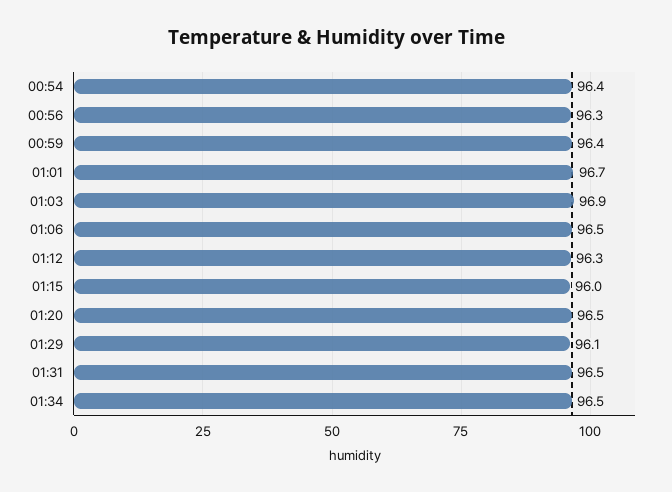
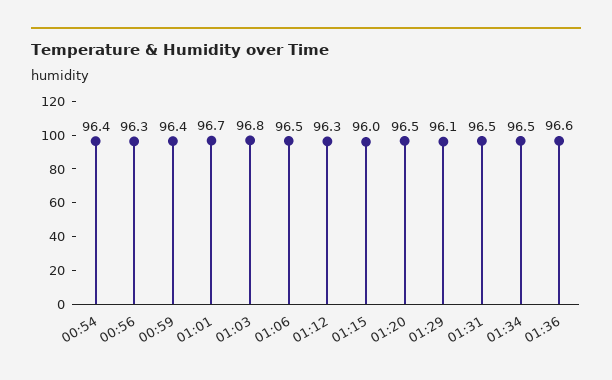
01:03: 96.9 -> 96.8
01:36: none -> 96.6

